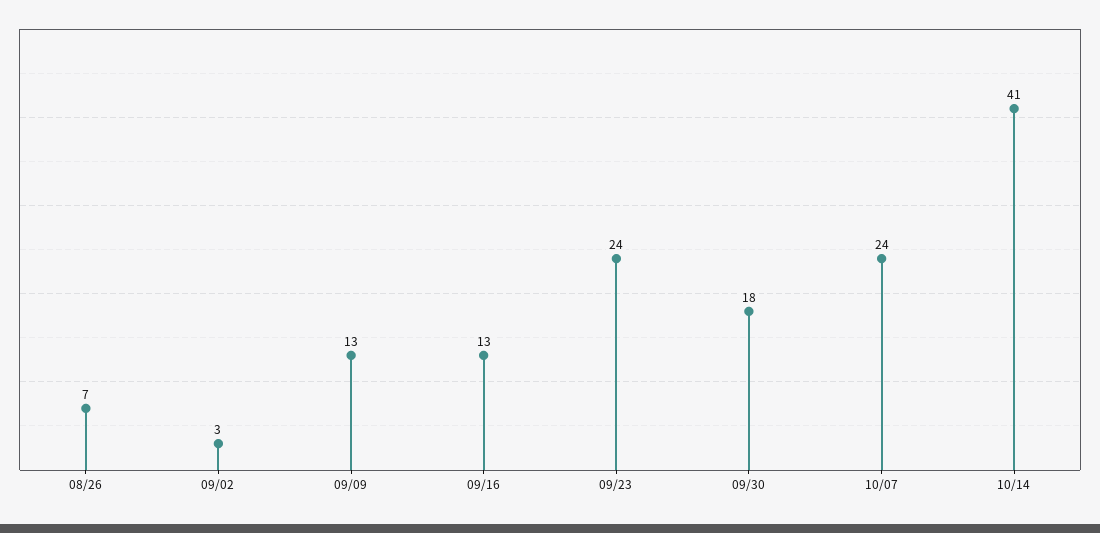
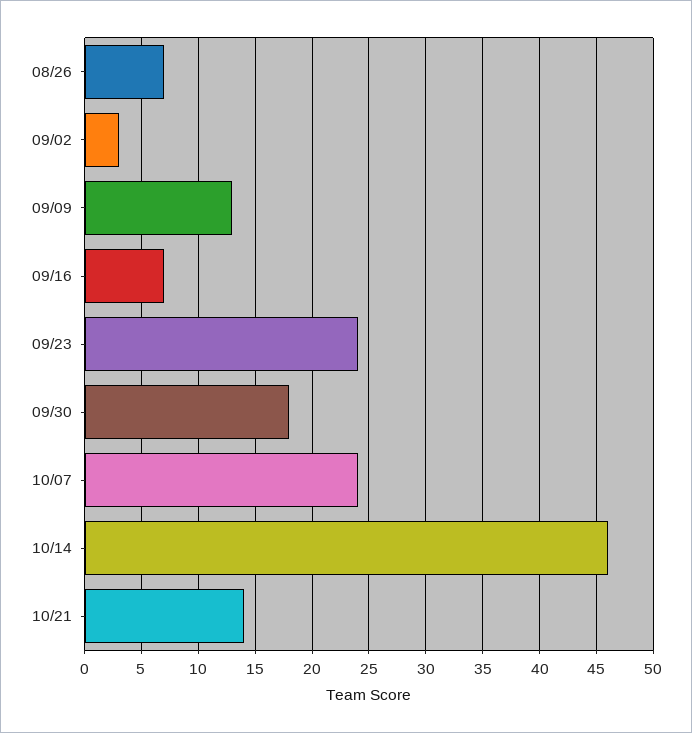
09/16: 13 -> 7
10/14: 41 -> 46
10/21: none -> 14

